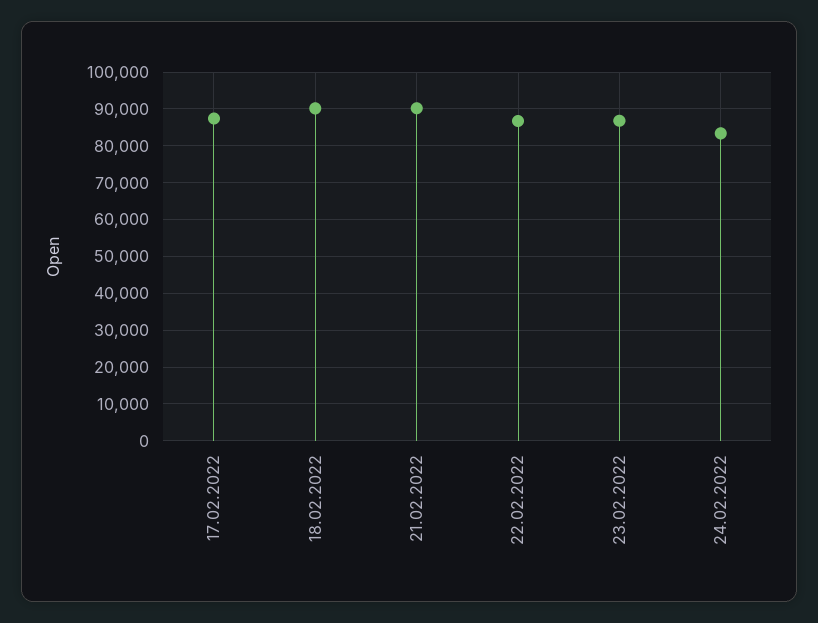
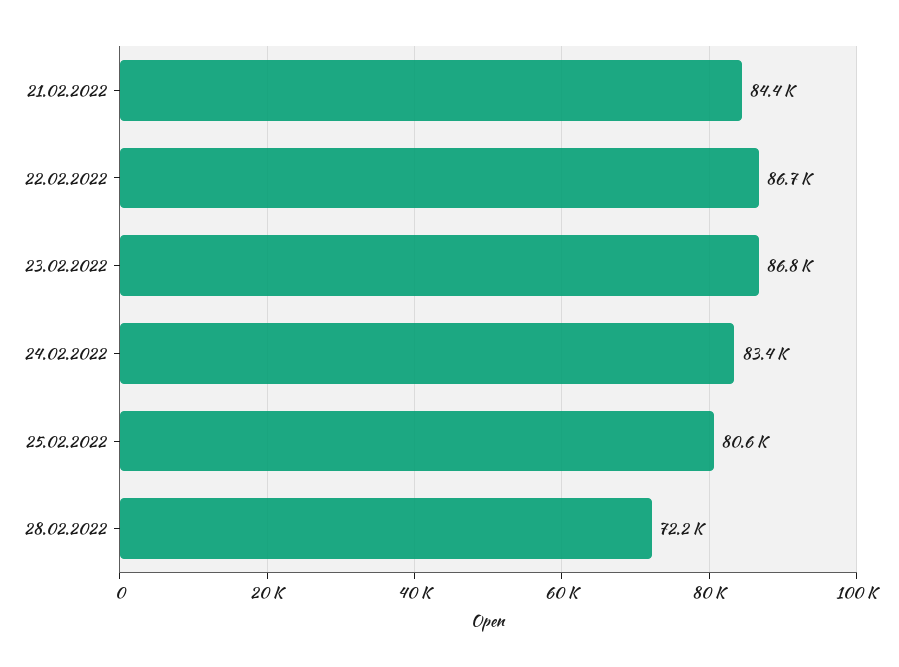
17.02.2022: 88000 -> none
18.02.2022: 90000 -> none
21.02.2022: 90000 -> 84400
25.02.2022: none -> 80600
28.02.2022: none -> 72200

